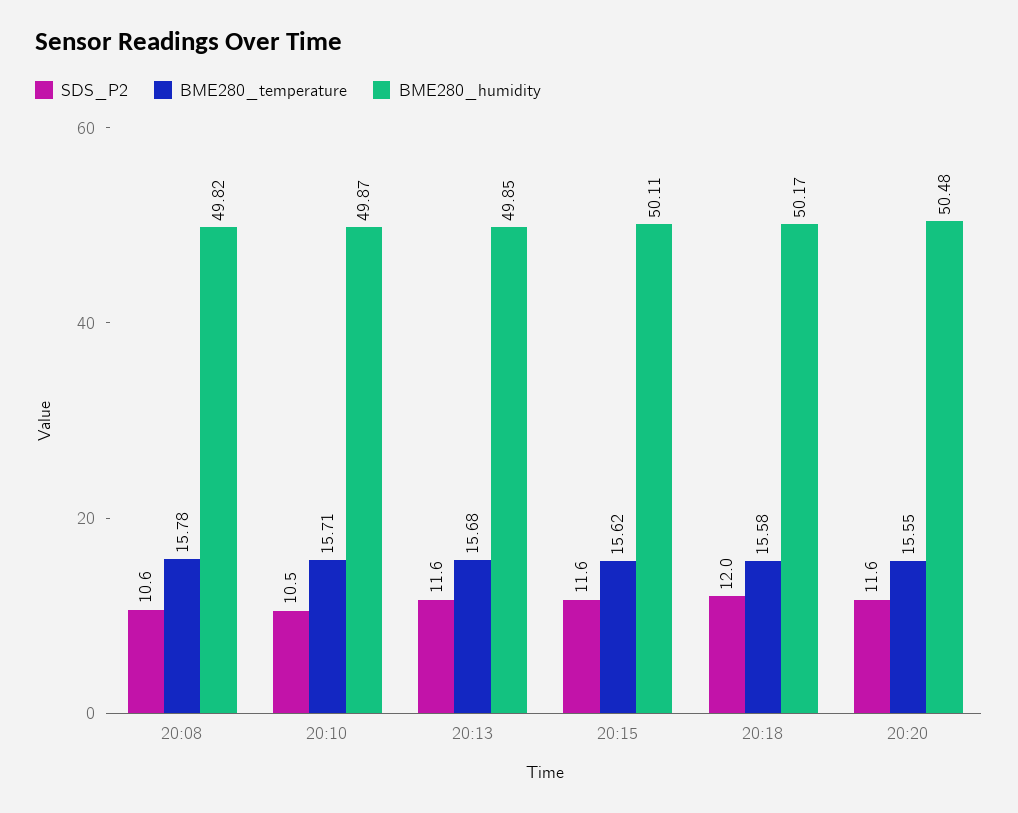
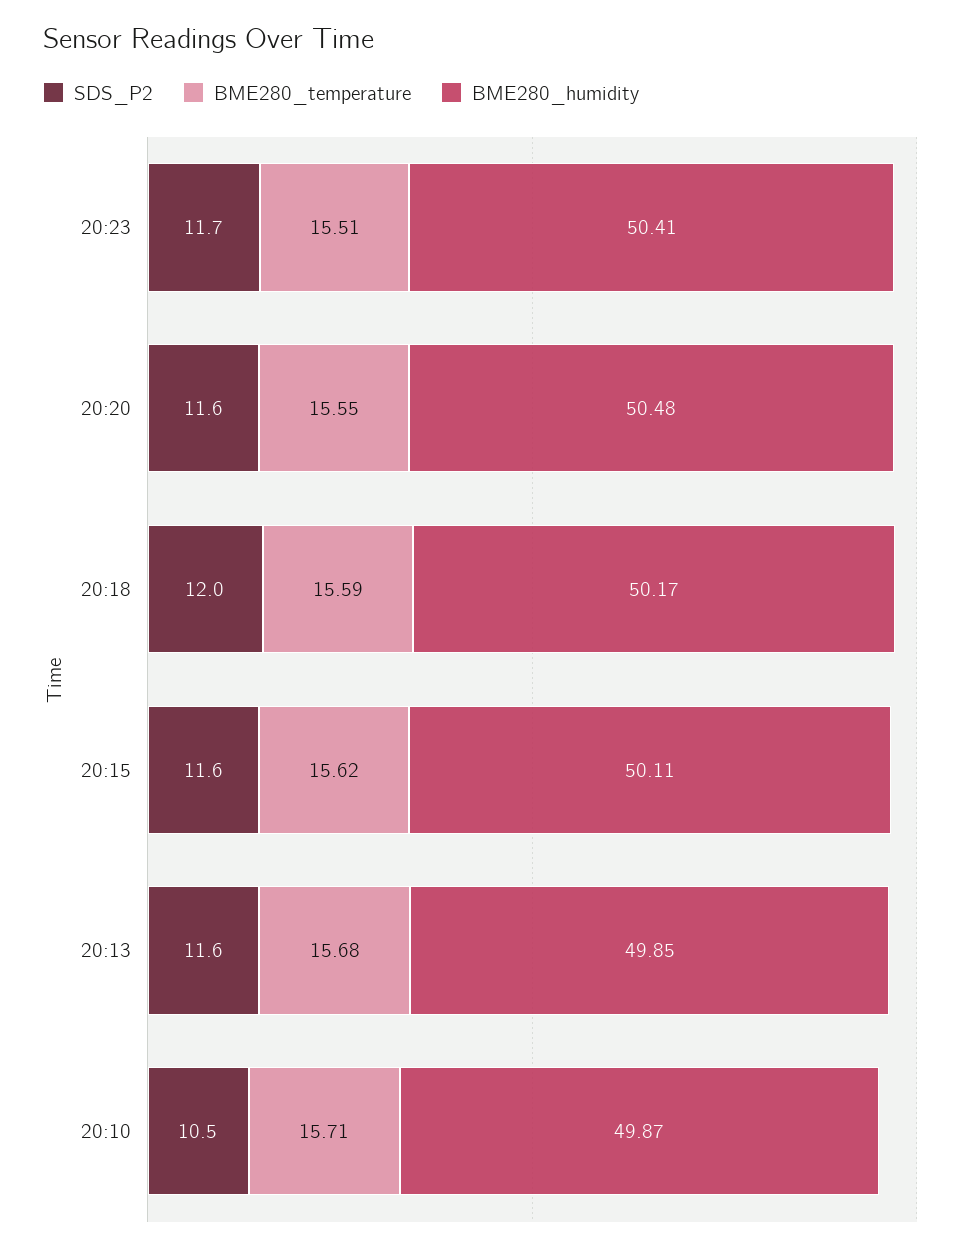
SDS_P2, 20:08: 10.6 -> none
BME280_temperature, 20:08: 15.78 -> none
BME280_humidity, 20:08: 49.82 -> none
BME280_temperature, 20:18: 15.58 -> 15.59
SDS_P2, 20:23: none -> 11.7
BME280_temperature, 20:23: none -> 15.51
BME280_humidity, 20:23: none -> 50.41

